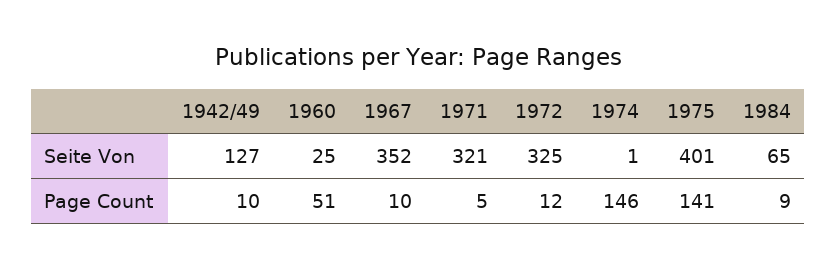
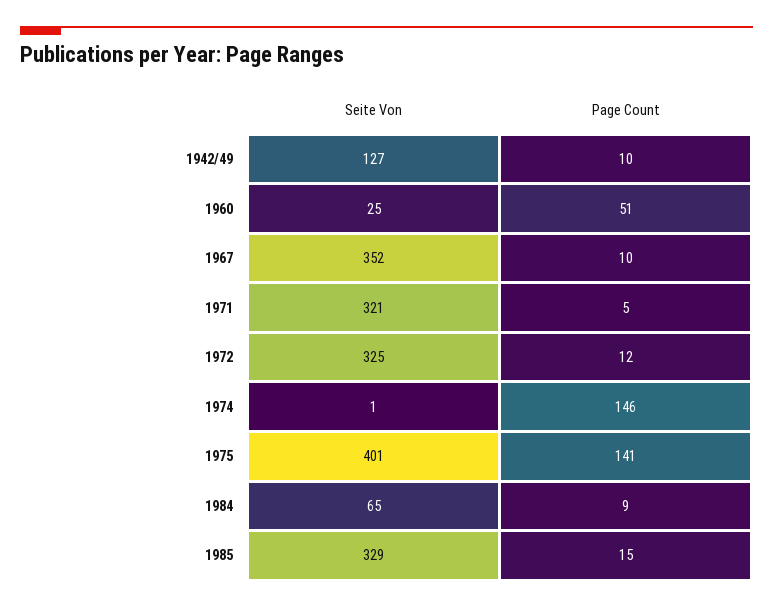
1985, Seite Von: none -> 329
1985, Page Count: none -> 15

